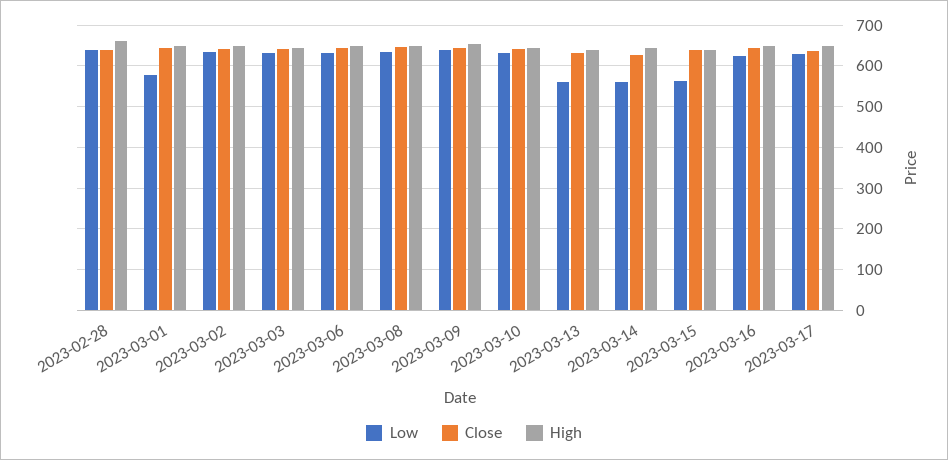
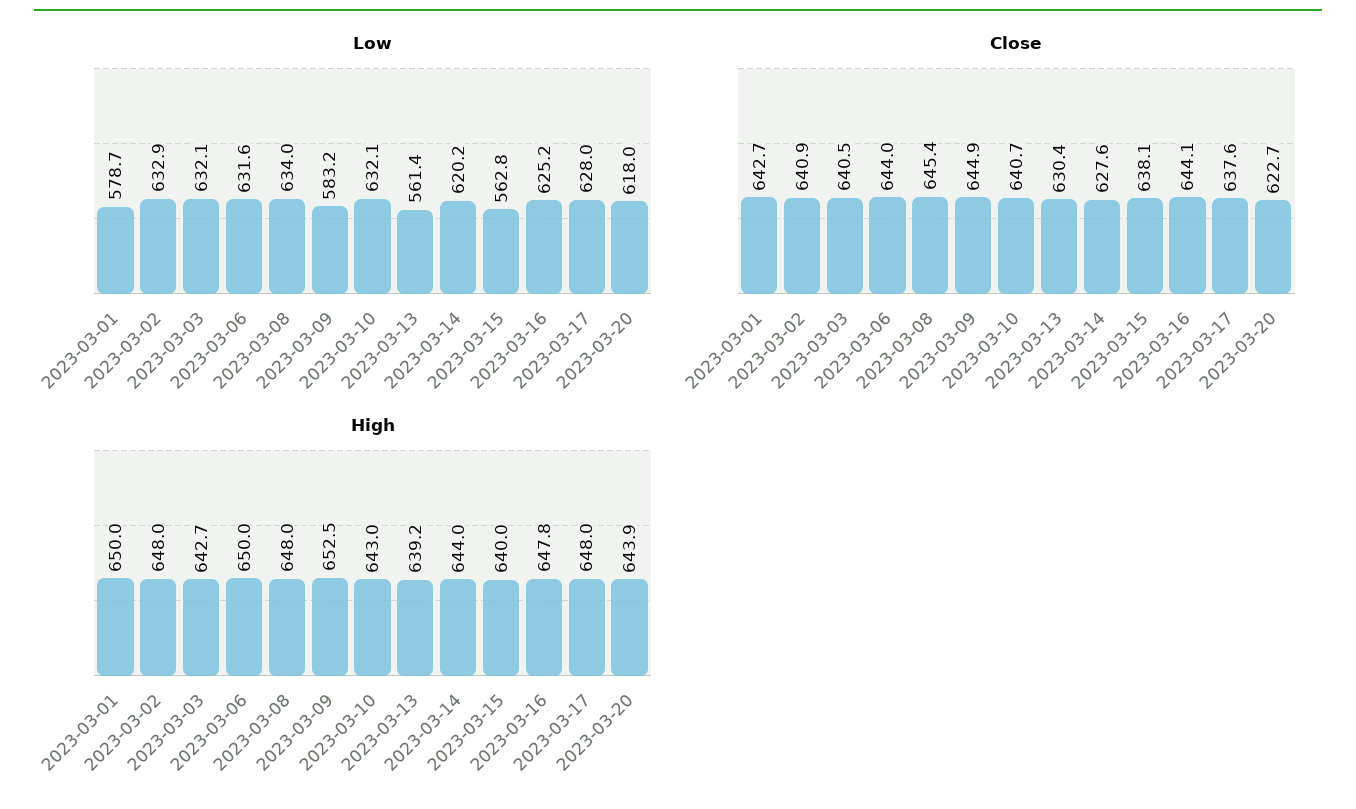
Low, 2023-02-28: 640 -> none
Close, 2023-02-28: 640 -> none
High, 2023-02-28: 660 -> none
Low, 2023-03-09: 640 -> 583.2
Low, 2023-03-14: 560 -> 620.2
Low, 2023-03-20: none -> 618
Close, 2023-03-20: none -> 622.7
High, 2023-03-20: none -> 643.9

